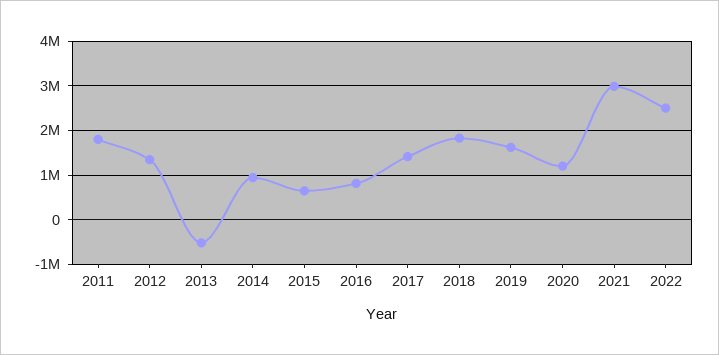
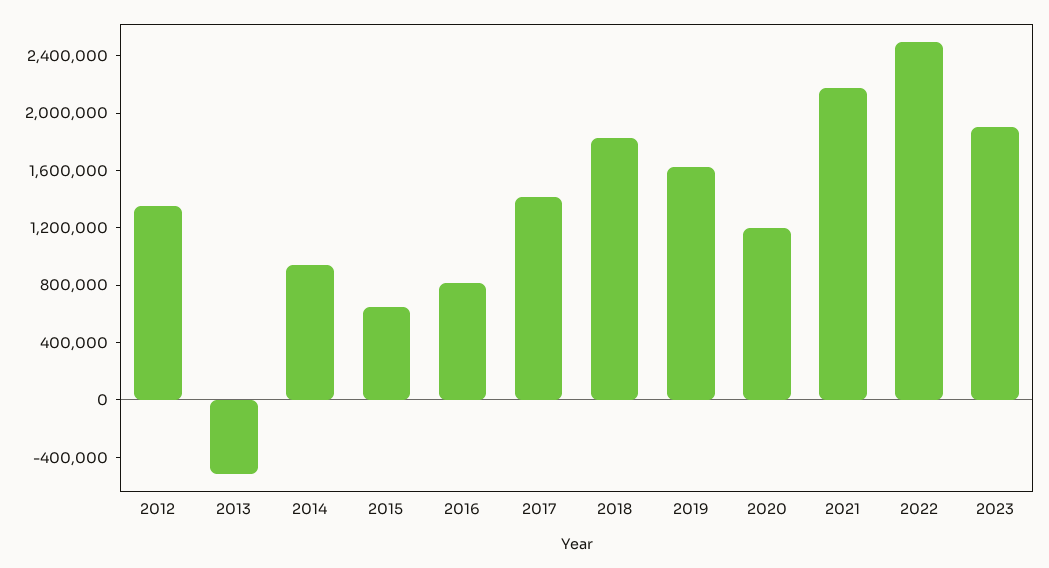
2011: 1800000 -> none
2021: 3000000 -> 2200000
2023: none -> 1900000

